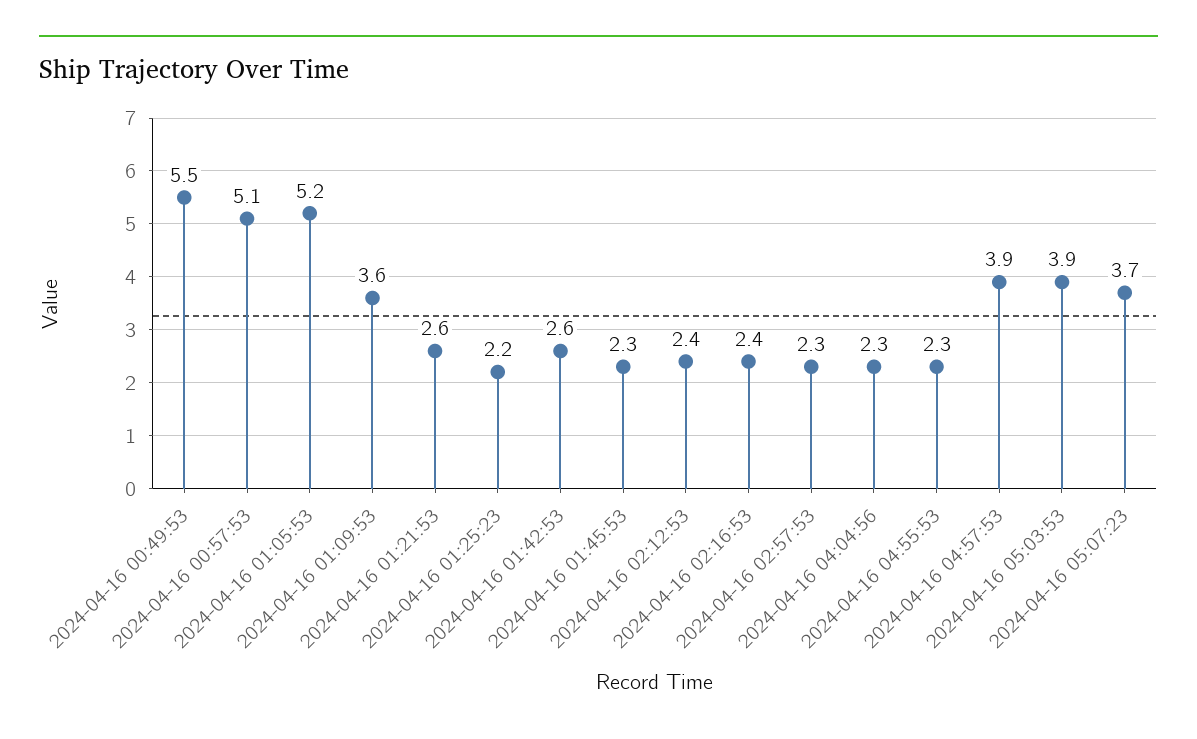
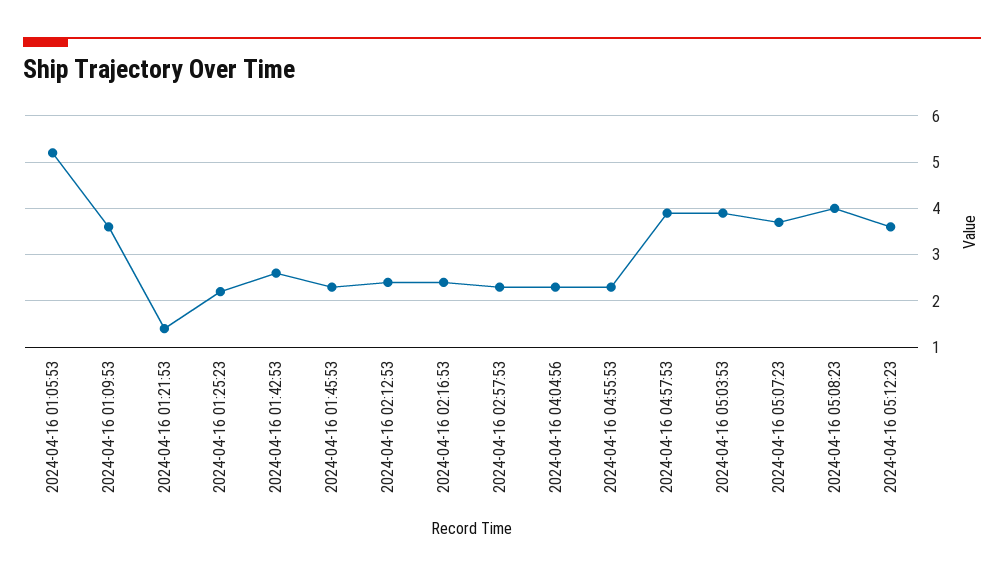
2024-04-16 00:49:53: 5.5 -> none
2024-04-16 00:57:53: 5.1 -> none
2024-04-16 01:21:53: 2.6 -> 1.5
2024-04-16 05:08:23: none -> 4
2024-04-16 05:12:23: none -> 3.5

